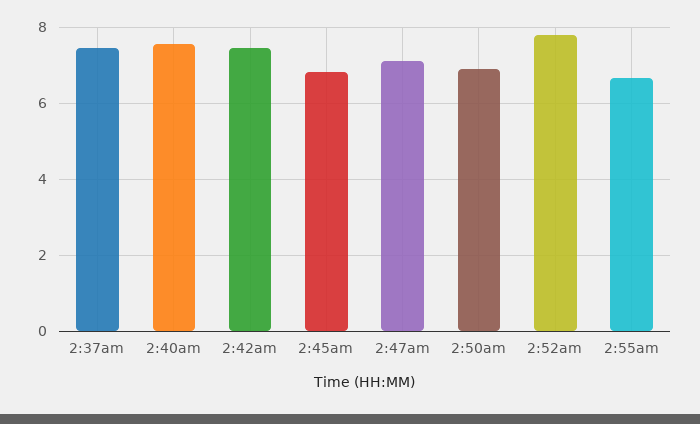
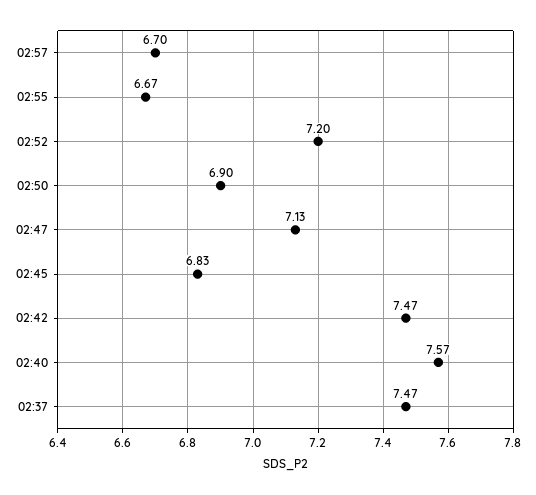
2:52am: 7.8 -> 7.2
02:57: none -> 6.7

